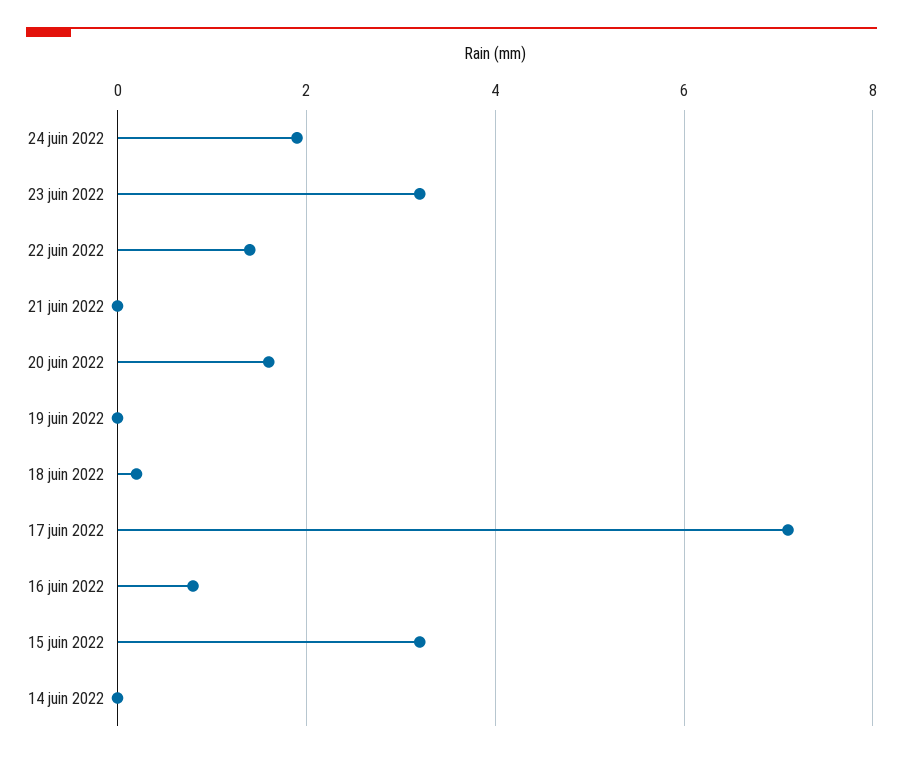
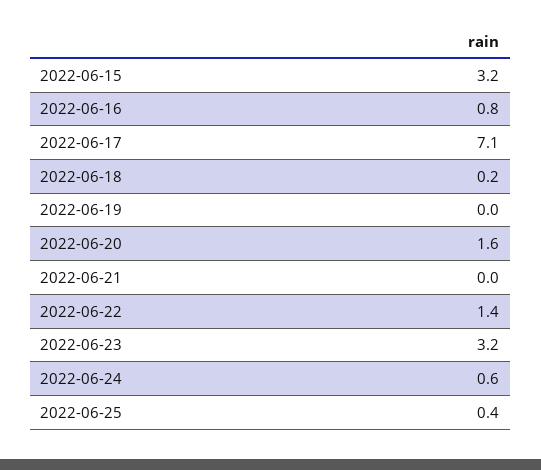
24 juin 2022: 2 -> 0.6
14 juin 2022: 0 -> none
2022-06-25: none -> 0.4

